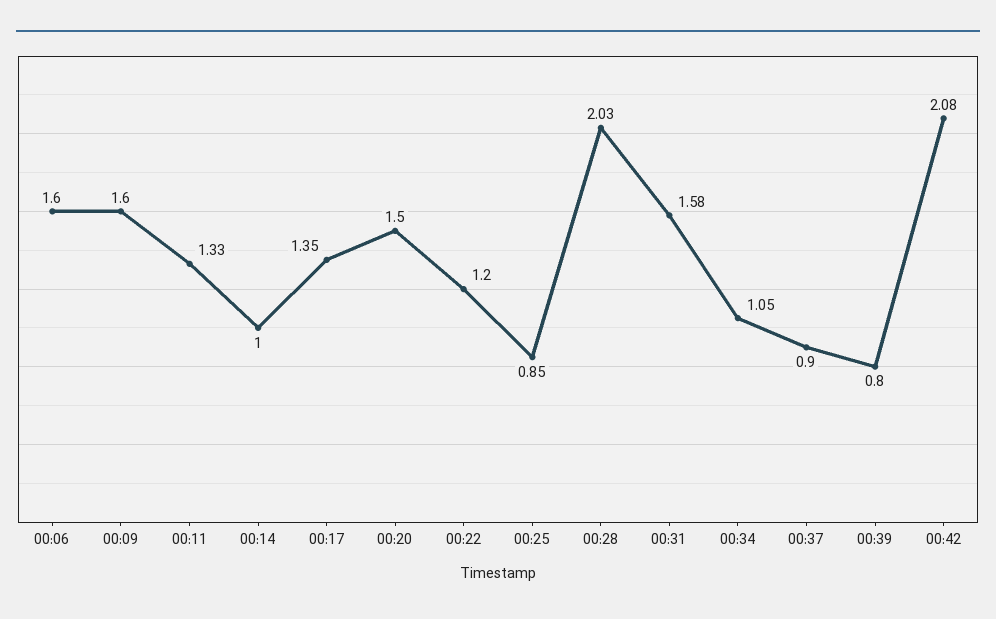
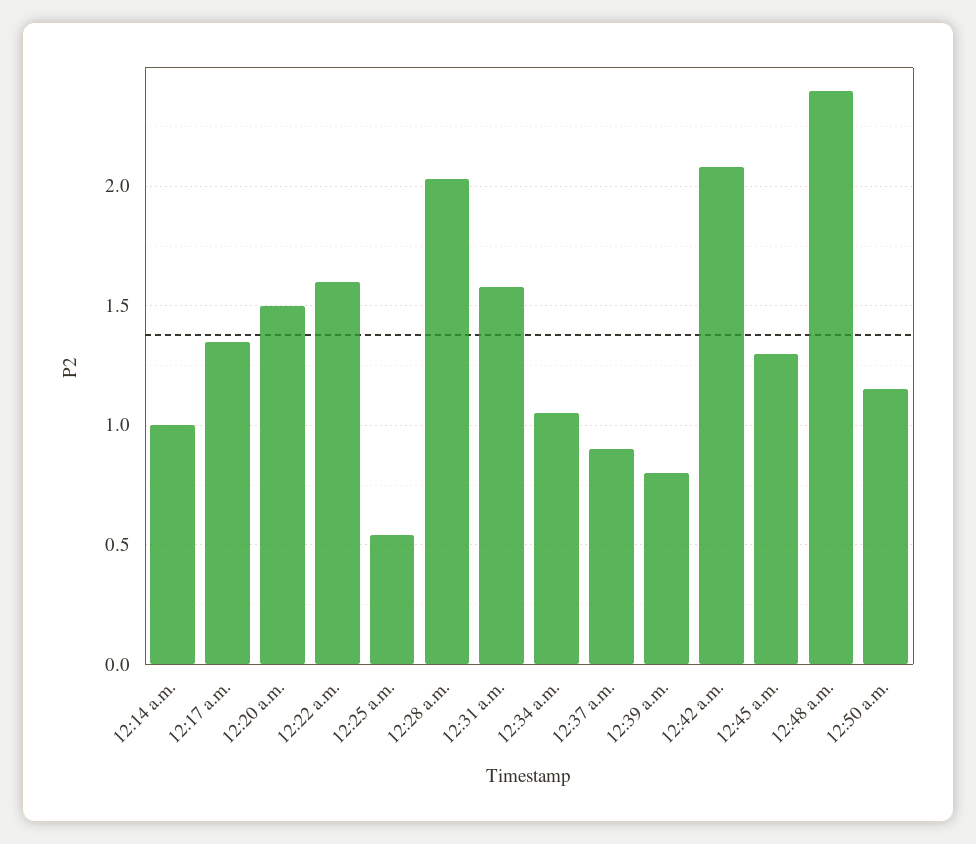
00:06: 1.6 -> none
00:09: 1.6 -> none
00:11: 1.33 -> none
00:22: 1.2 -> 1.6
00:25: 0.85 -> 0.55
12:45 a.m.: none -> 1.3
12:48 a.m.: none -> 2.4
12:50 a.m.: none -> 1.15

